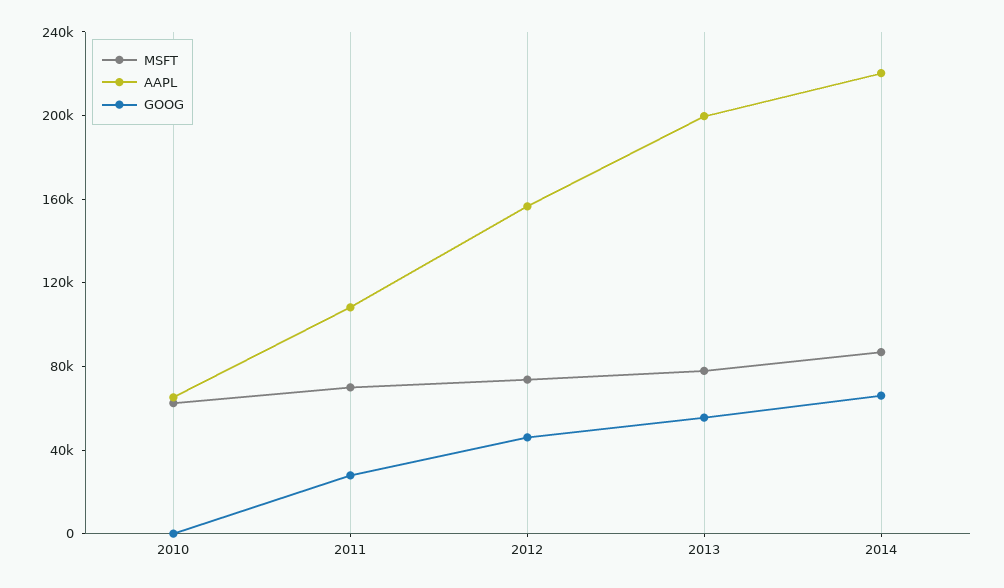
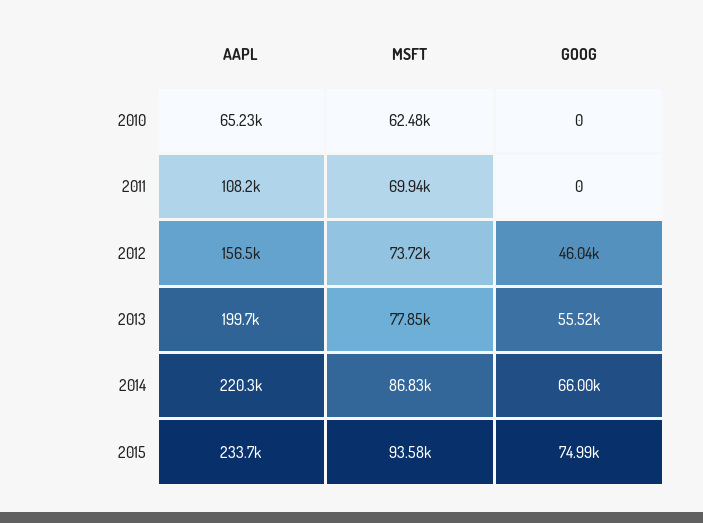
GOOG, 2011: 30000 -> 0
AAPL, 2015: none -> 233700
MSFT, 2015: none -> 93580
GOOG, 2015: none -> 74990

